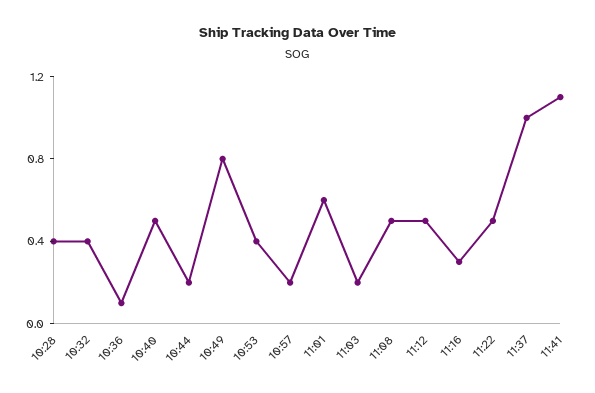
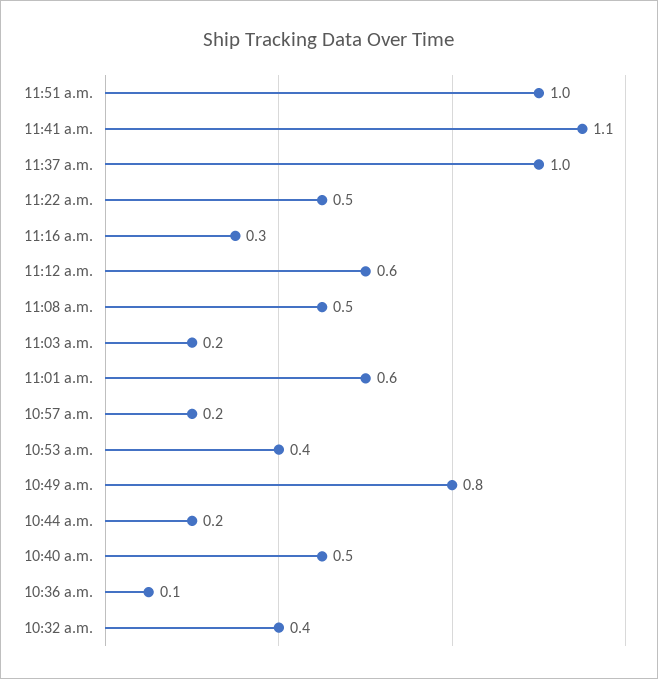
10:28: 0.4 -> none
11:12: 0.5 -> 0.6
11:51 a.m.: none -> 1

